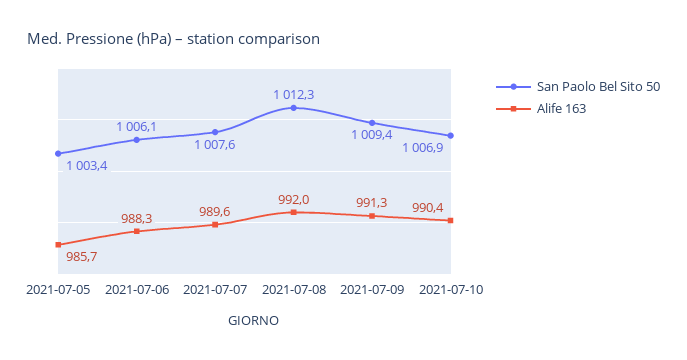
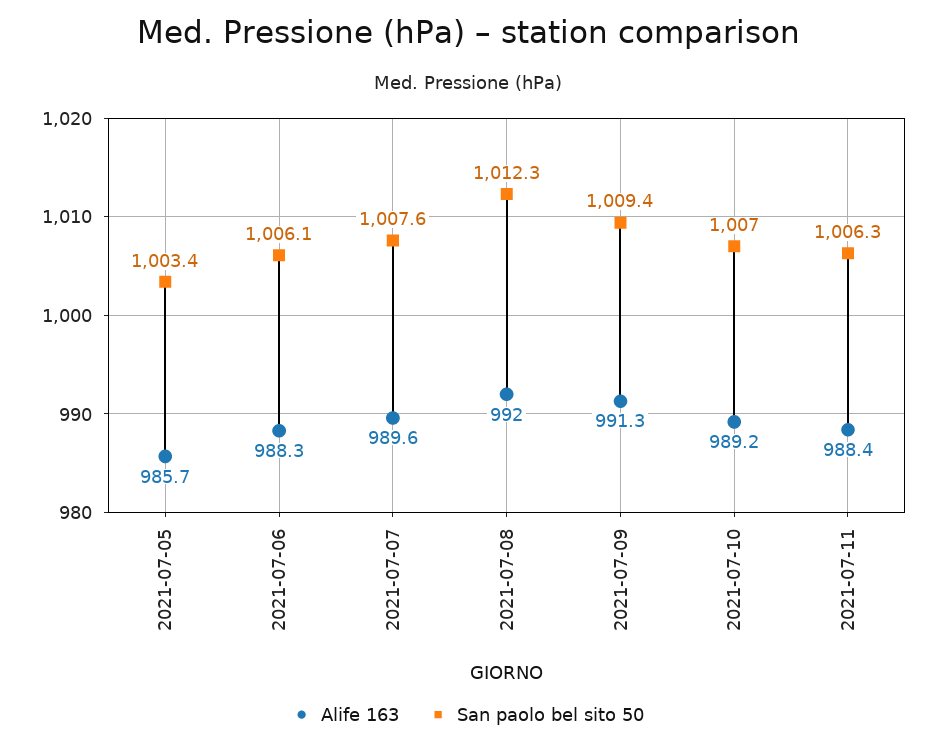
San Paolo Bel Sito 50, 2021-07-10: 1006.9 -> 1007
Alife 163, 2021-07-10: 990.4 -> 989.2
Alife 163, 2021-07-11: none -> 988.4
San Paolo Bel Sito 50, 2021-07-11: none -> 1006.3

